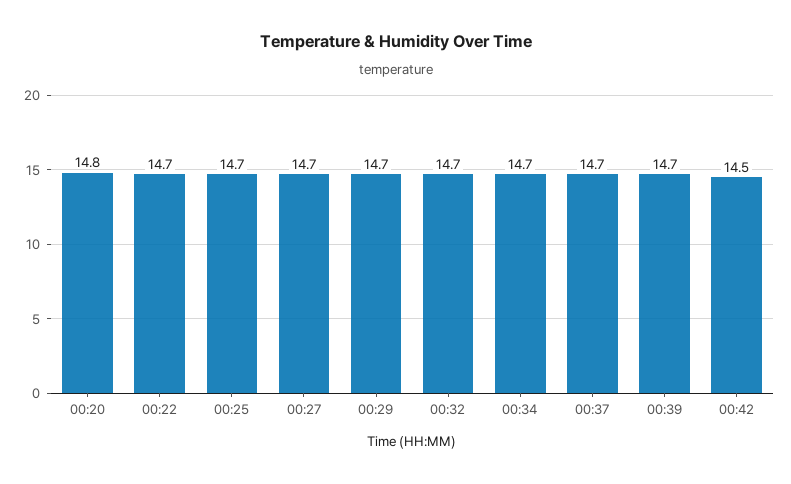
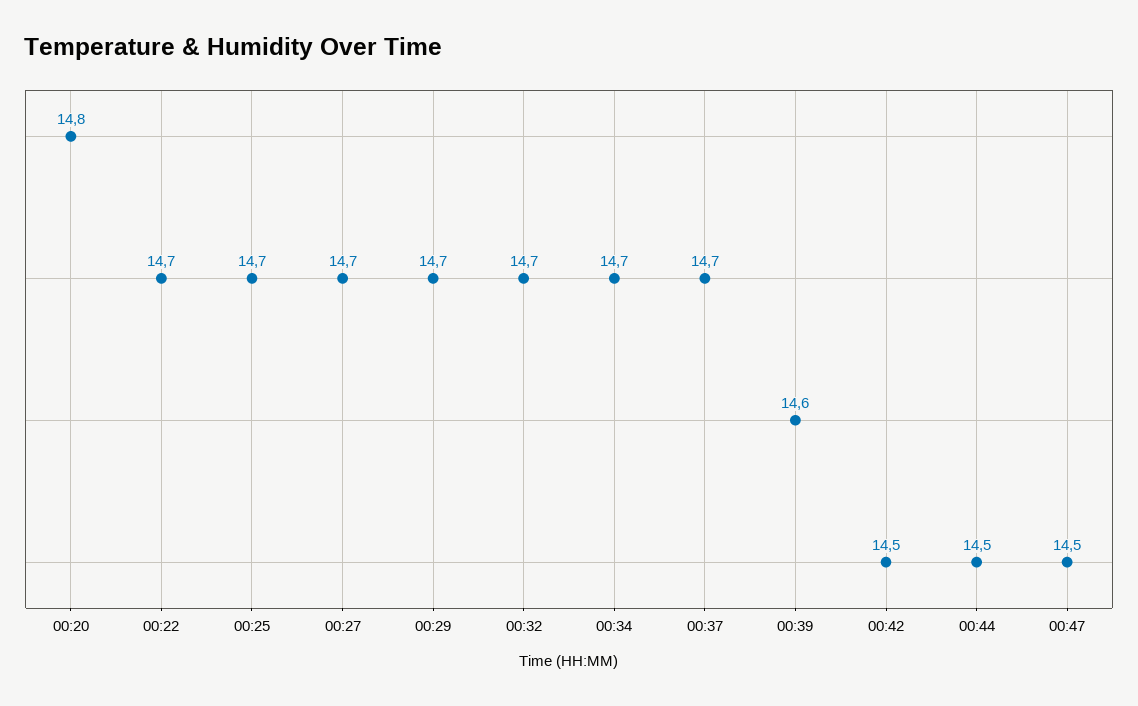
00:39: 14.7 -> 14.6
00:44: none -> 14.5
00:47: none -> 14.5

